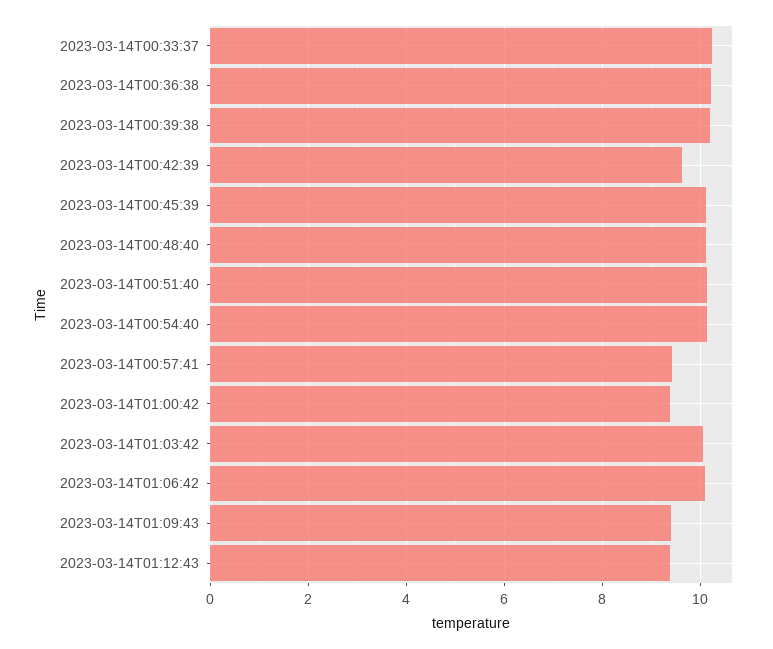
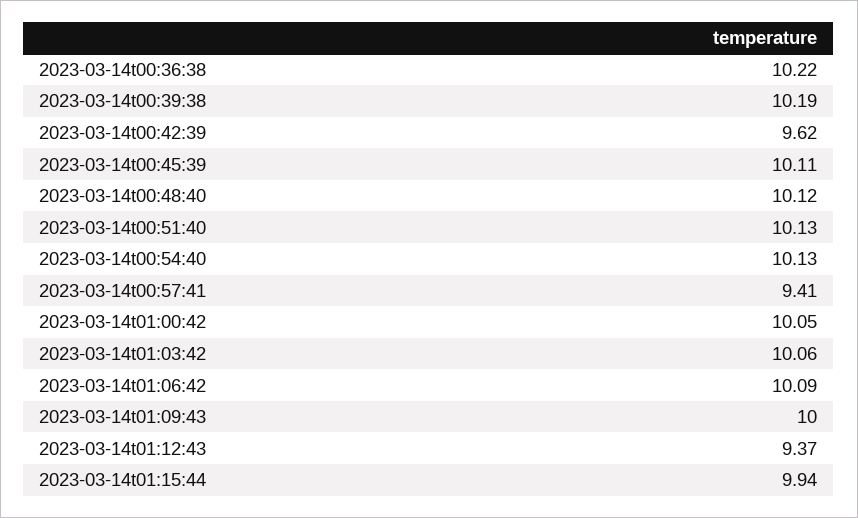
2023-03-14T00:33:37: 10.2 -> none
2023-03-14T01:00:42: 9.4 -> 10.05
2023-03-14T01:09:43: 9.4 -> 10
2023-03-14t01:15:44: none -> 9.94

